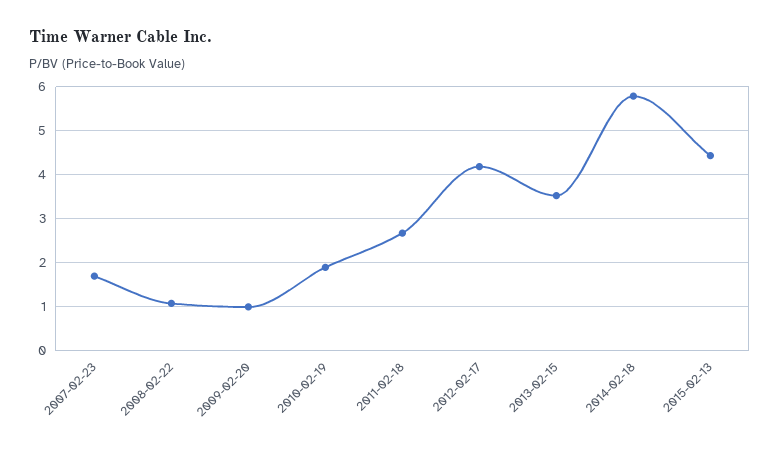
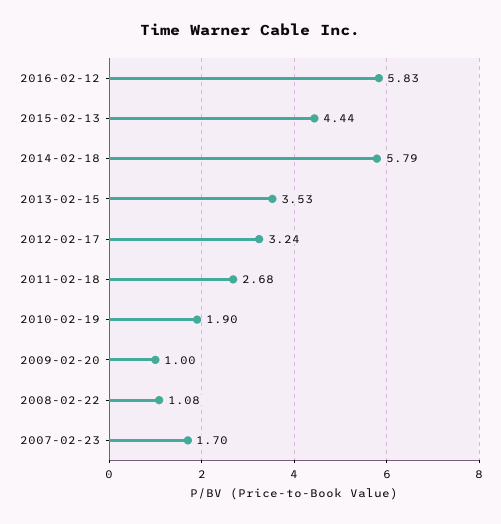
2012-02-17: 4.2 -> 3.24
2016-02-12: none -> 5.83

